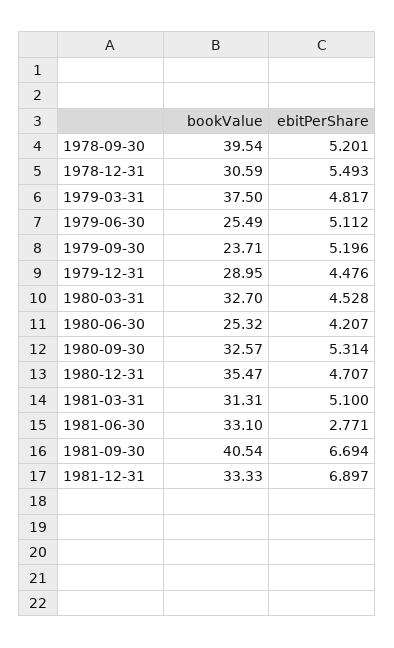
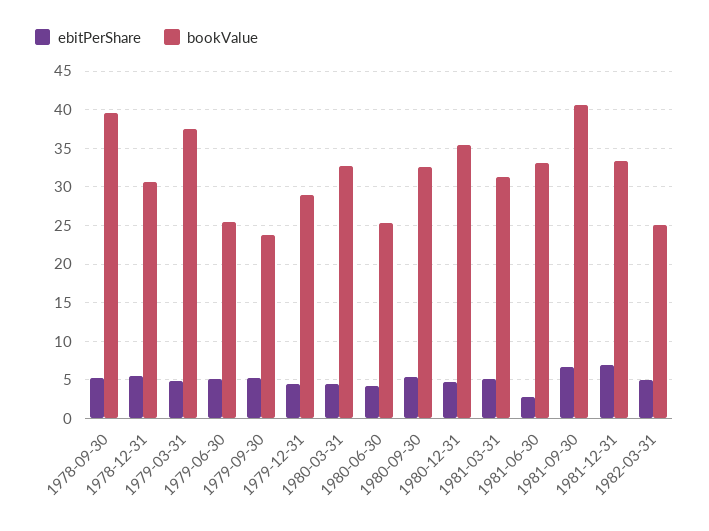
ebitPerShare, 1982-03-31: none -> 5
bookValue, 1982-03-31: none -> 25

